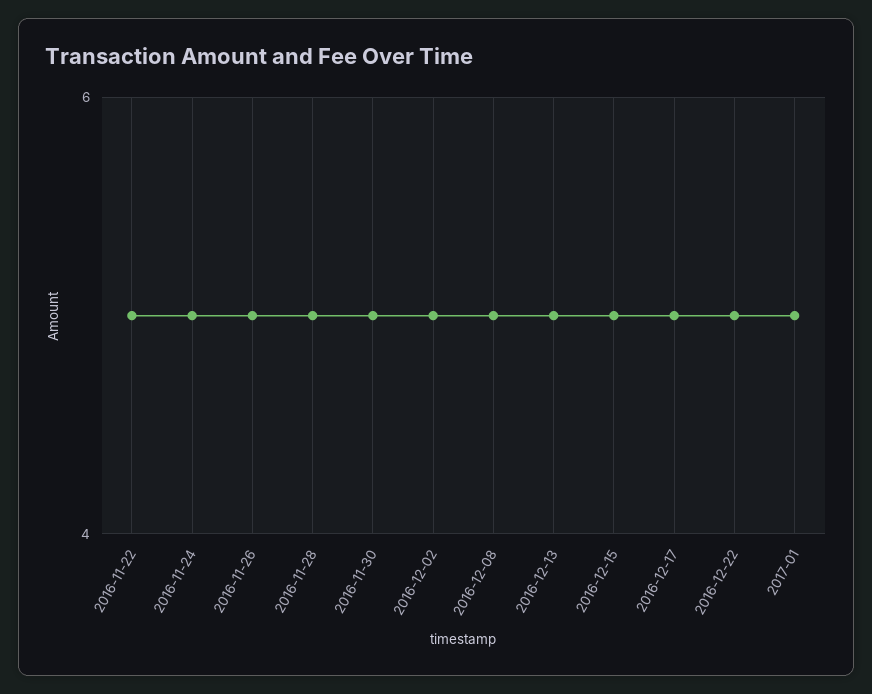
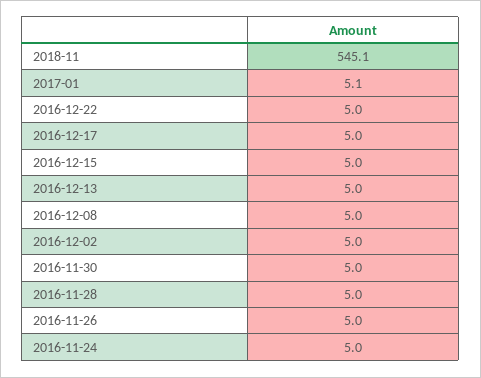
2016-11-22: 5 -> none
2017-01: 5 -> 5.1
2018-11: none -> 545.1

